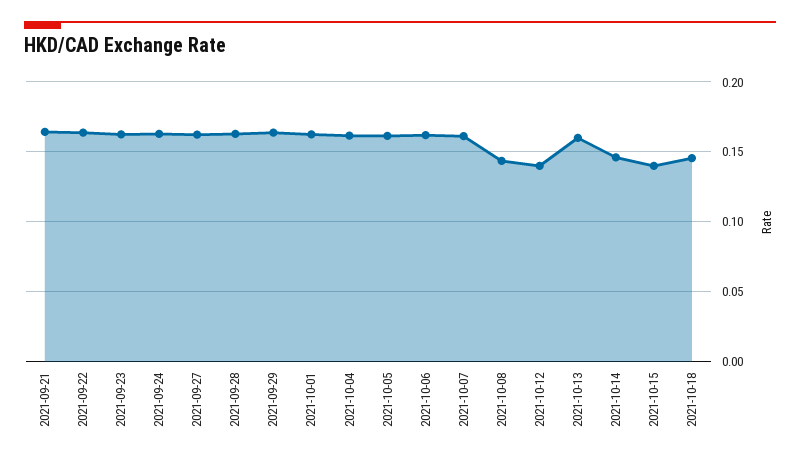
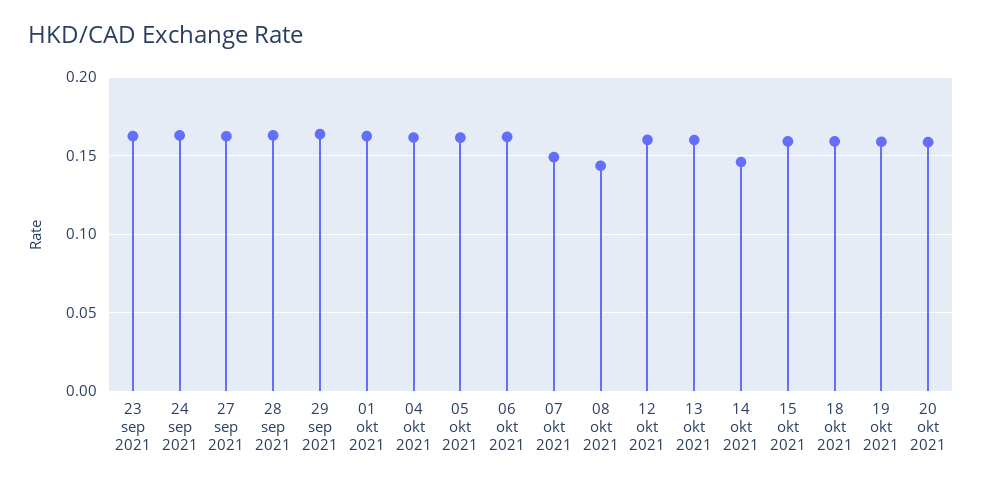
2021-09-21: 0.165 -> none
2021-09-22: 0.165 -> none
2021-10-07: 0.16 -> 0.15
2021-10-12: 0.14 -> 0.16
2021-10-15: 0.14 -> 0.16
2021-10-18: 0.145 -> 0.16
19 okt 2021: none -> 0.16
20 okt 2021: none -> 0.16

